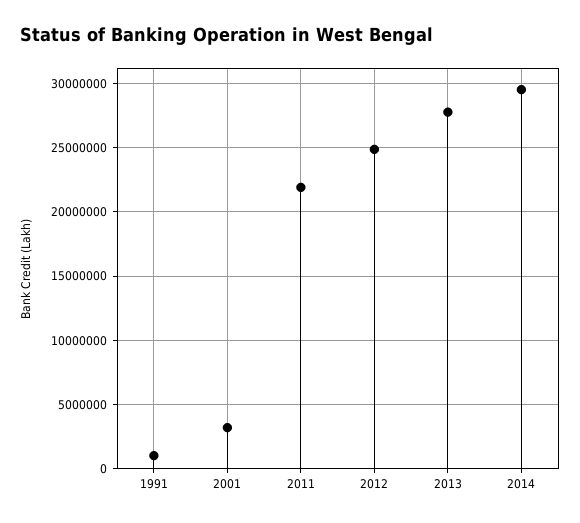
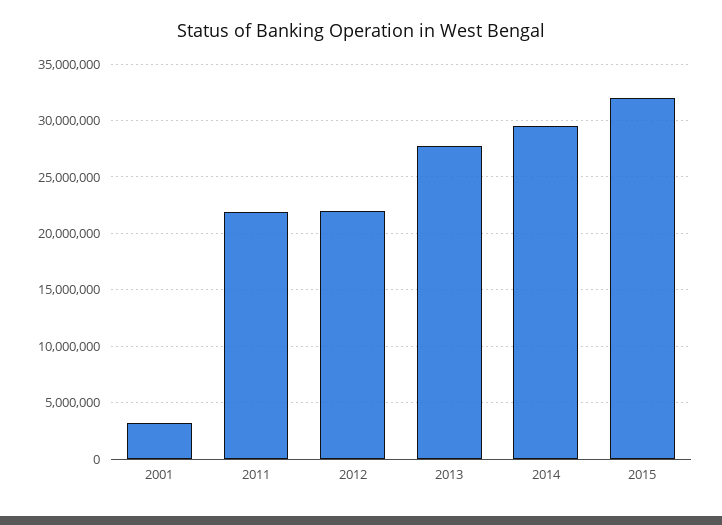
1991: 1000000 -> none
2012: 25000000 -> 22000000
2015: none -> 32000000

